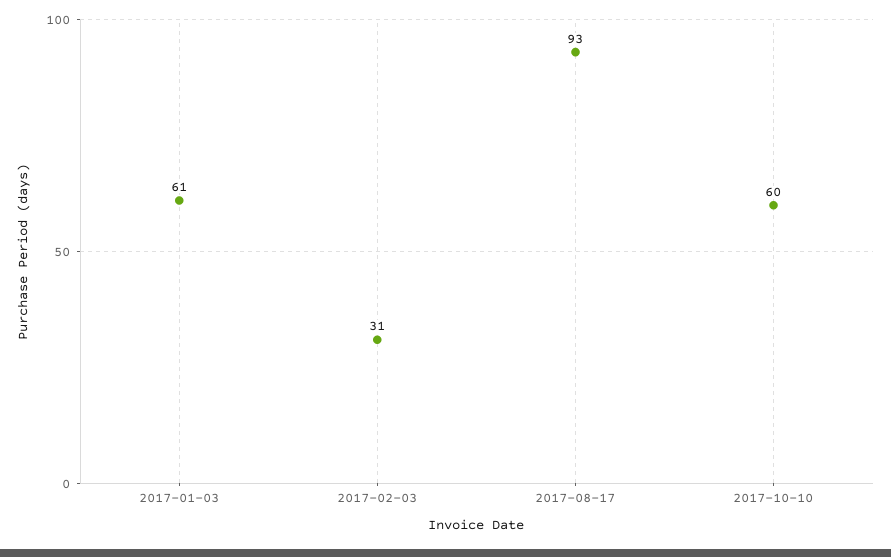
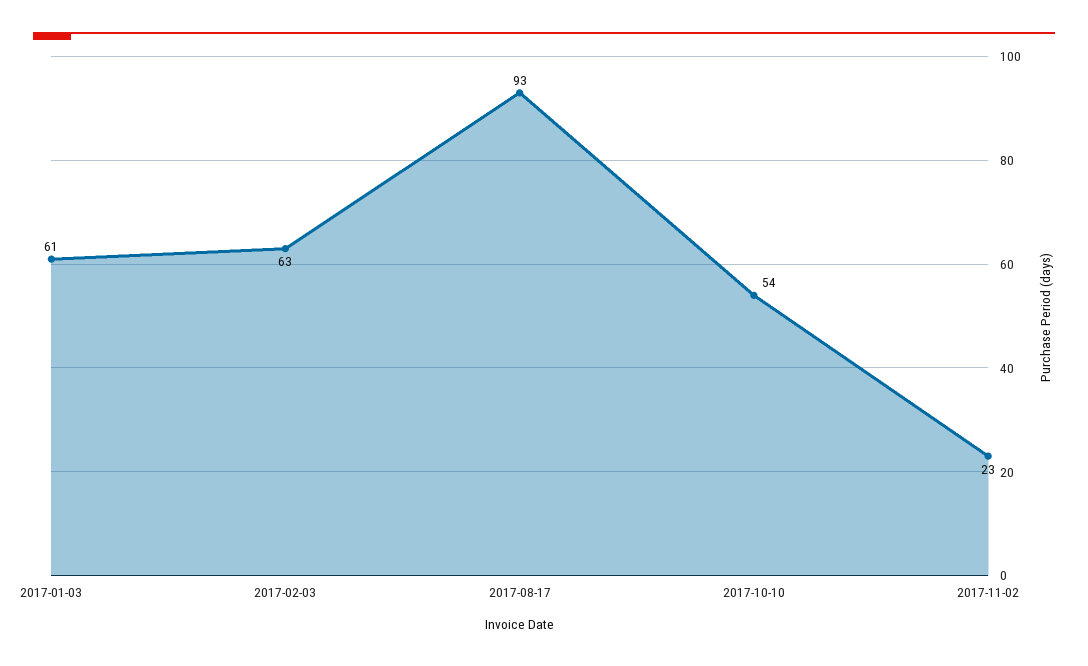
2017-02-03: 31 -> 63
2017-10-10: 60 -> 54
2017-11-02: none -> 23

